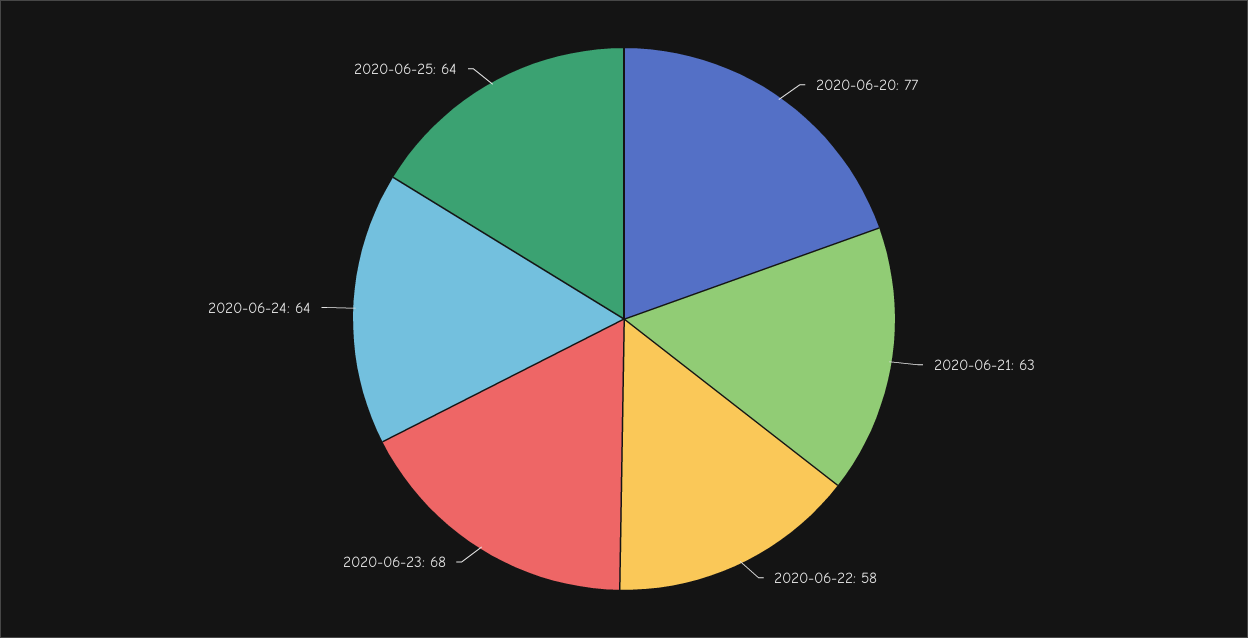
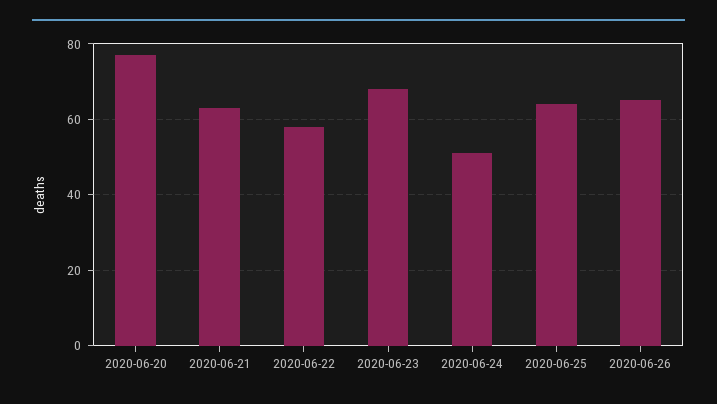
2020-06-24: 64 -> 50
2020-06-26: none -> 65

